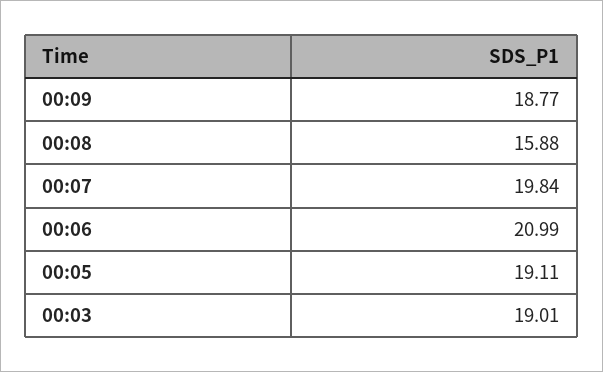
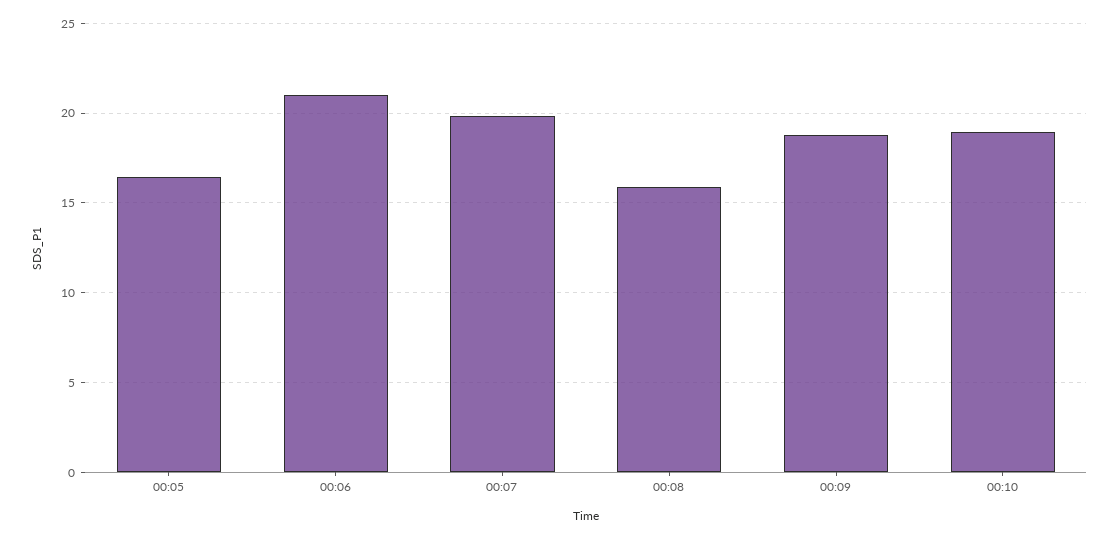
00:05: 19.11 -> 16.5
00:03: 19.01 -> none
00:10: none -> 19

